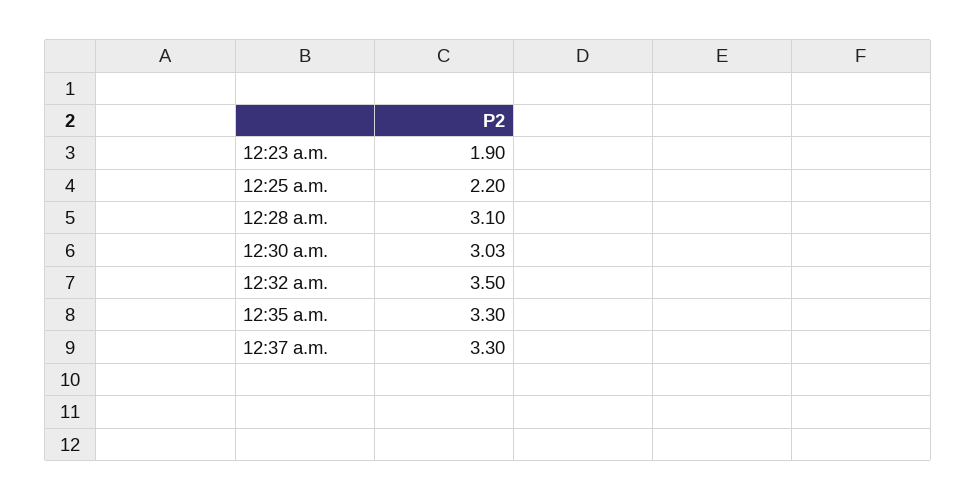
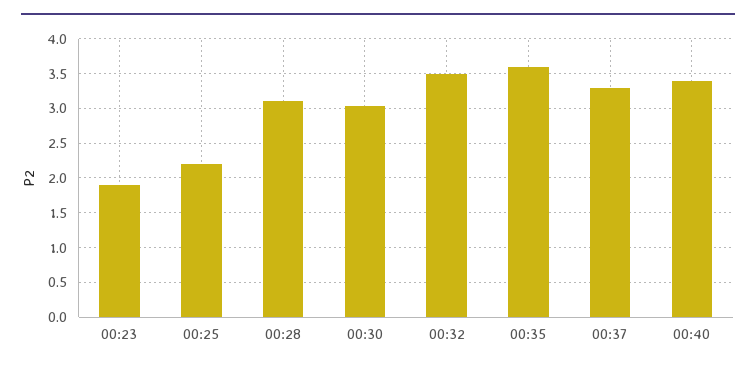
12:35 a.m.: 3.3 -> 3.6
00:40: none -> 3.4

